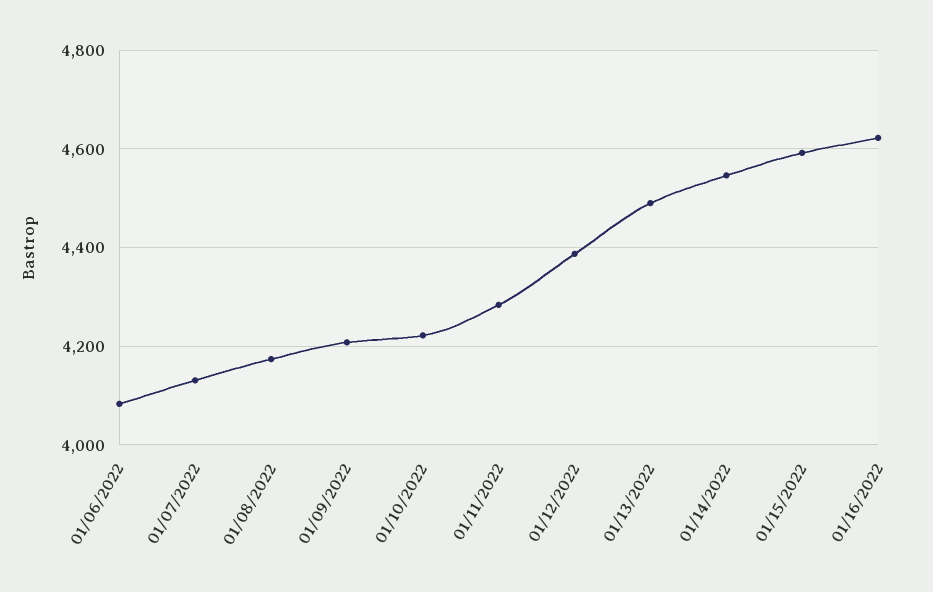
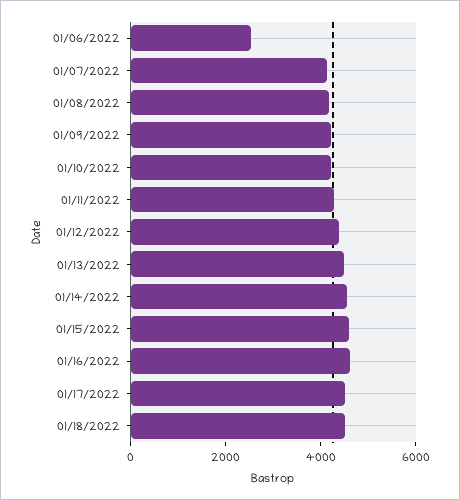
01/06/2022: 4080 -> 2500
01/17/2022: none -> 4500
01/18/2022: none -> 4500

